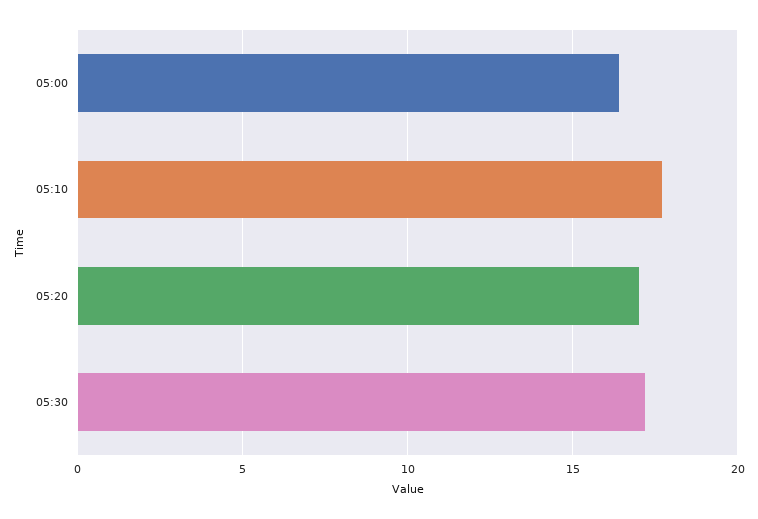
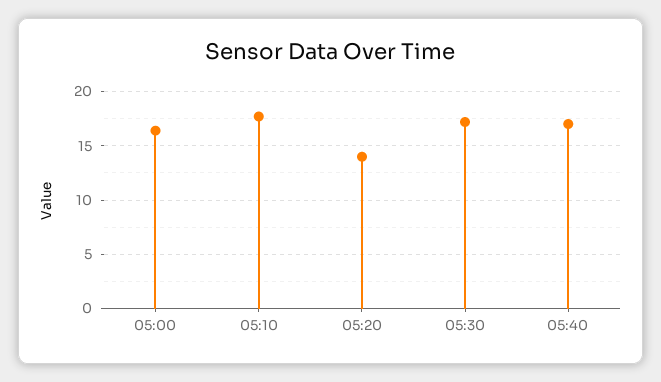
05:20: 17 -> 14
05:40: none -> 17

